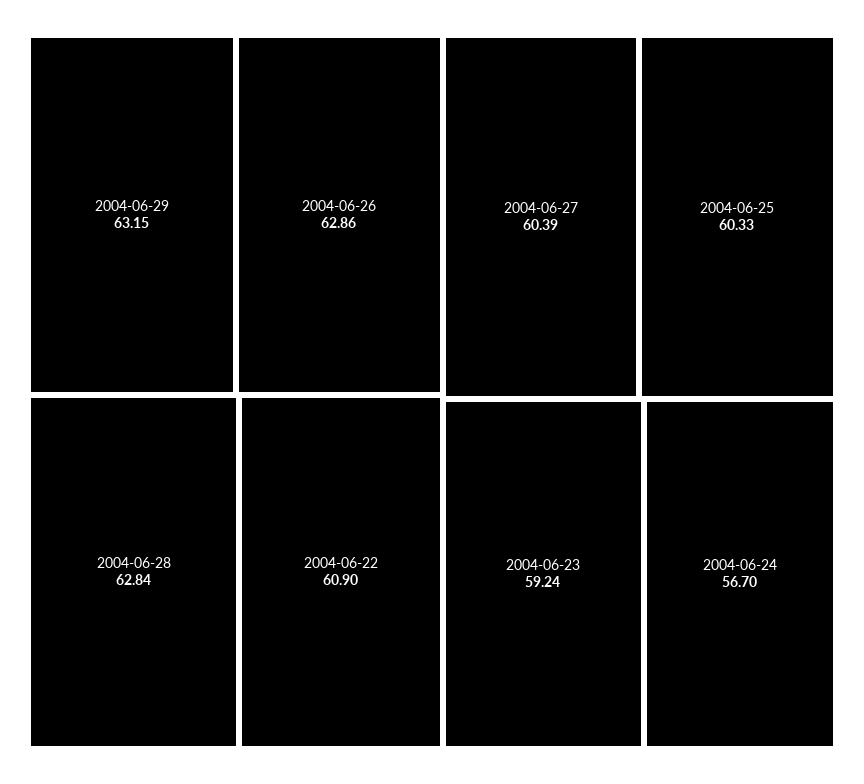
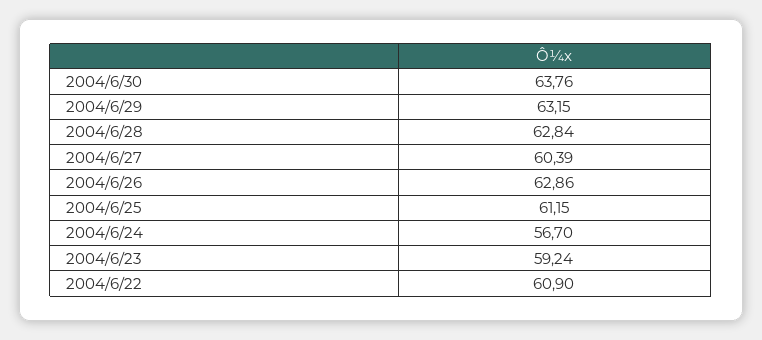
2004-06-25: 60.33 -> 61.15
2004/6/30: none -> 63.76

